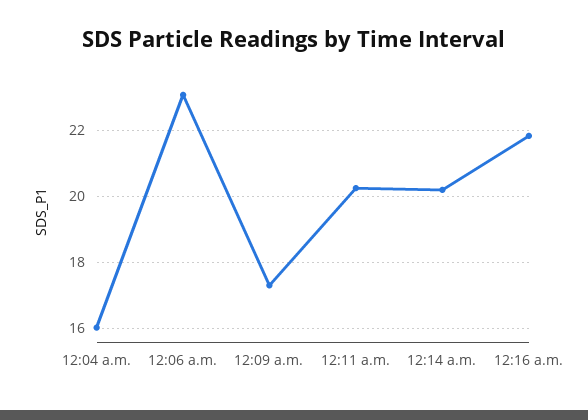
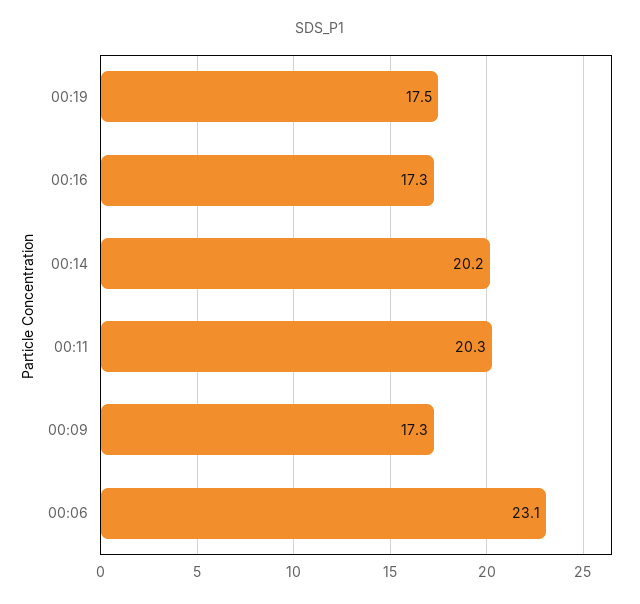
12:04 a.m.: 16 -> none
12:16 a.m.: 21.8 -> 17.3
00:19: none -> 17.5

